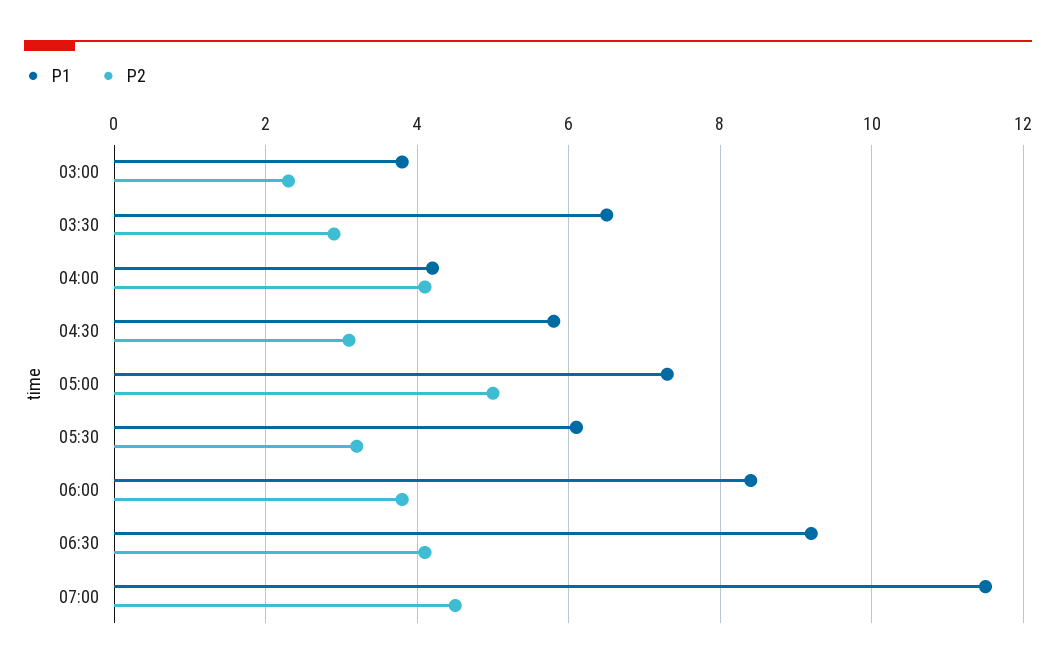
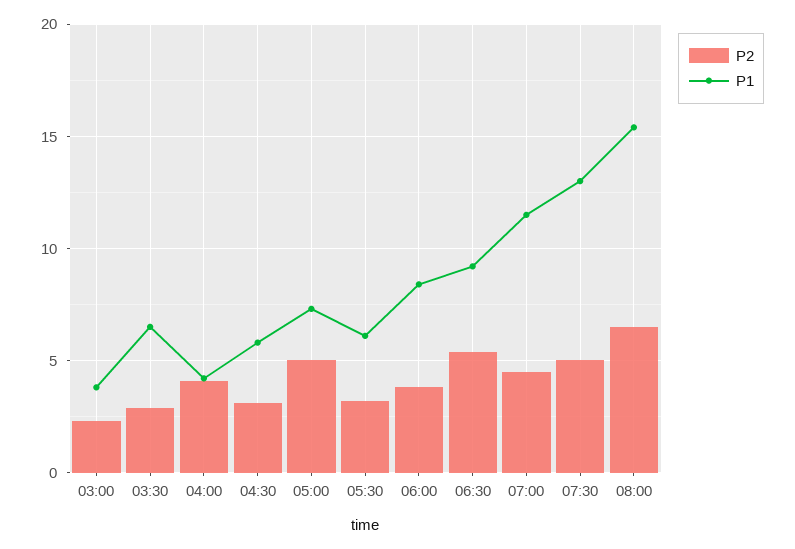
P2, 06:30: 4 -> 5.5
P2, 07:30: none -> 5
P1, 07:30: none -> 13
P2, 08:00: none -> 6.5
P1, 08:00: none -> 15.5

